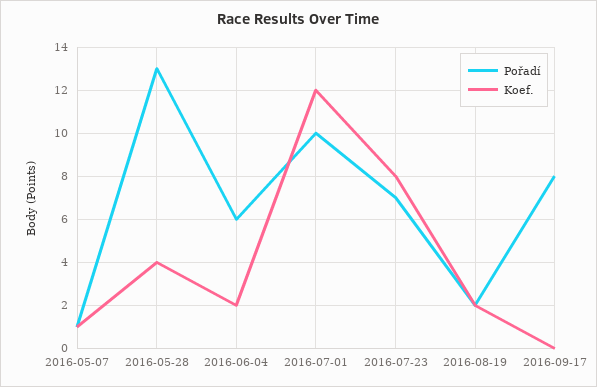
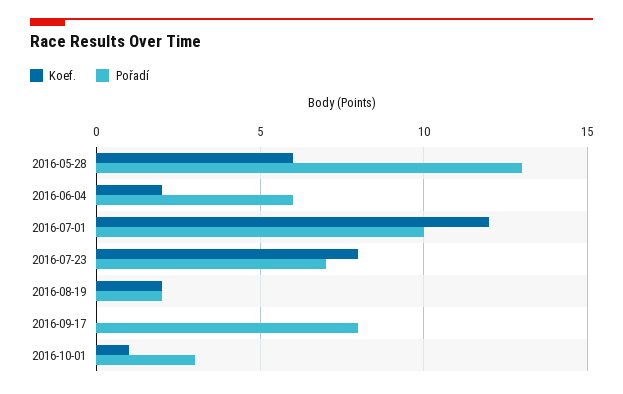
Pořadí, 2016-05-07: 1 -> none
Koef., 2016-05-07: 1 -> none
Koef., 2016-05-28: 4 -> 6
Koef., 2016-10-01: none -> 1
Pořadí, 2016-10-01: none -> 3

